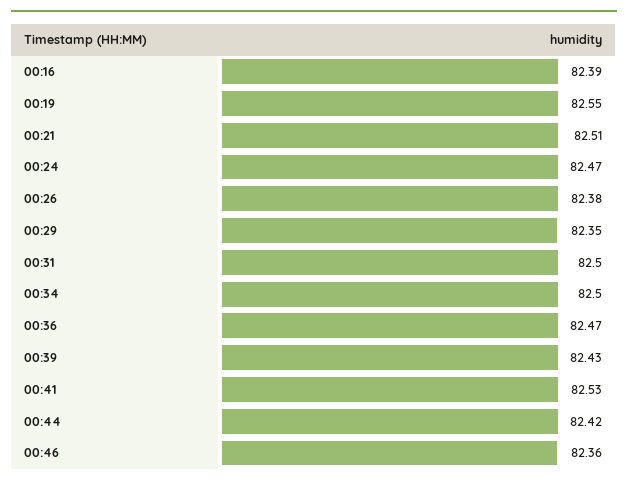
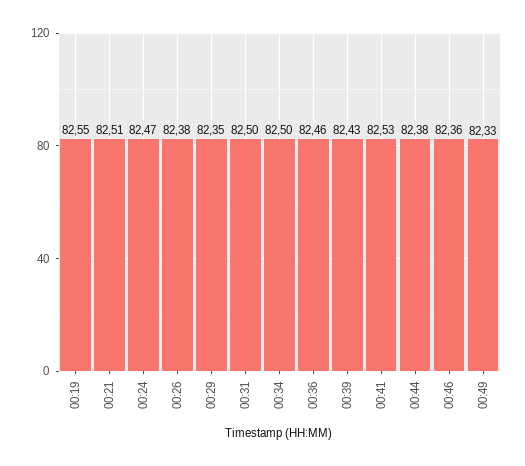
00:16: 82.39 -> none
00:36: 82.47 -> 82.46
00:44: 82.42 -> 82.38
00:49: none -> 82.33

